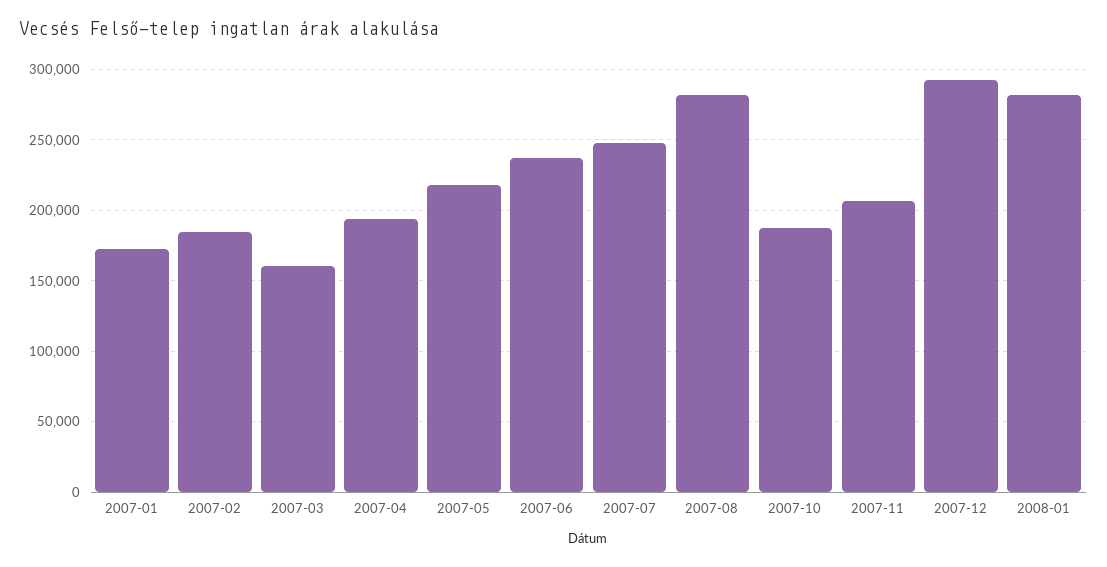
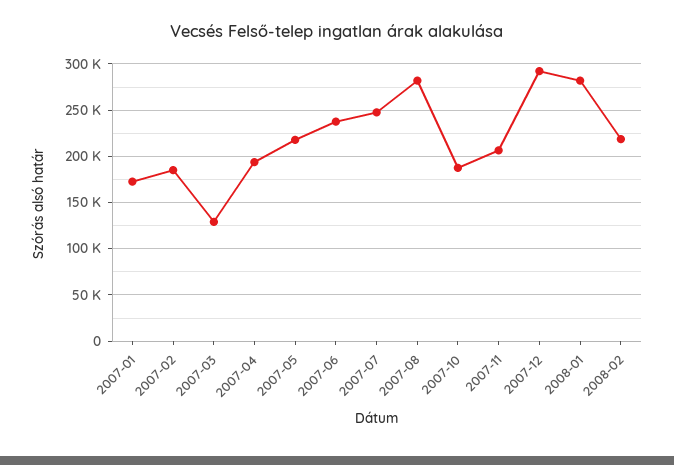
2007-03: 160000 -> 130000
2008-02: none -> 220000

